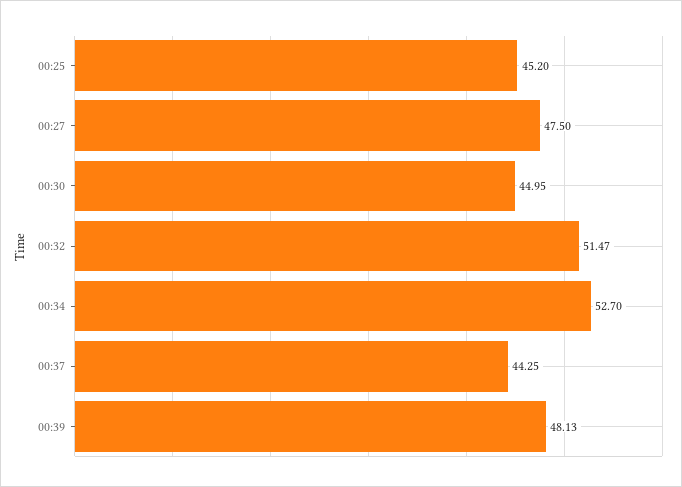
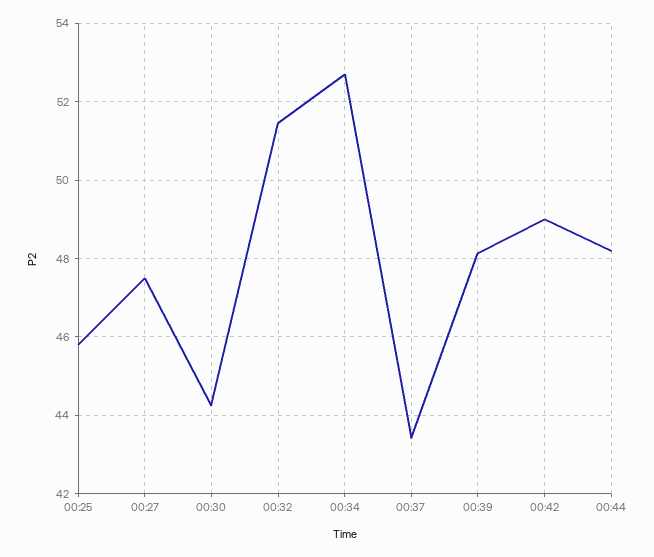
00:25: 45.2 -> 45.8
00:30: 44.95 -> 44.2
00:37: 44.25 -> 43.4
00:42: none -> 49
00:44: none -> 48.2

